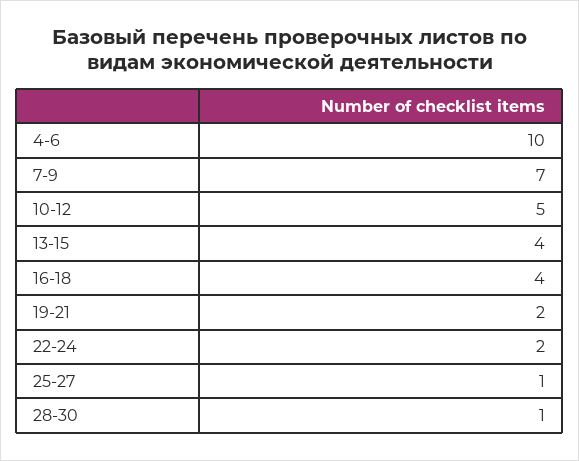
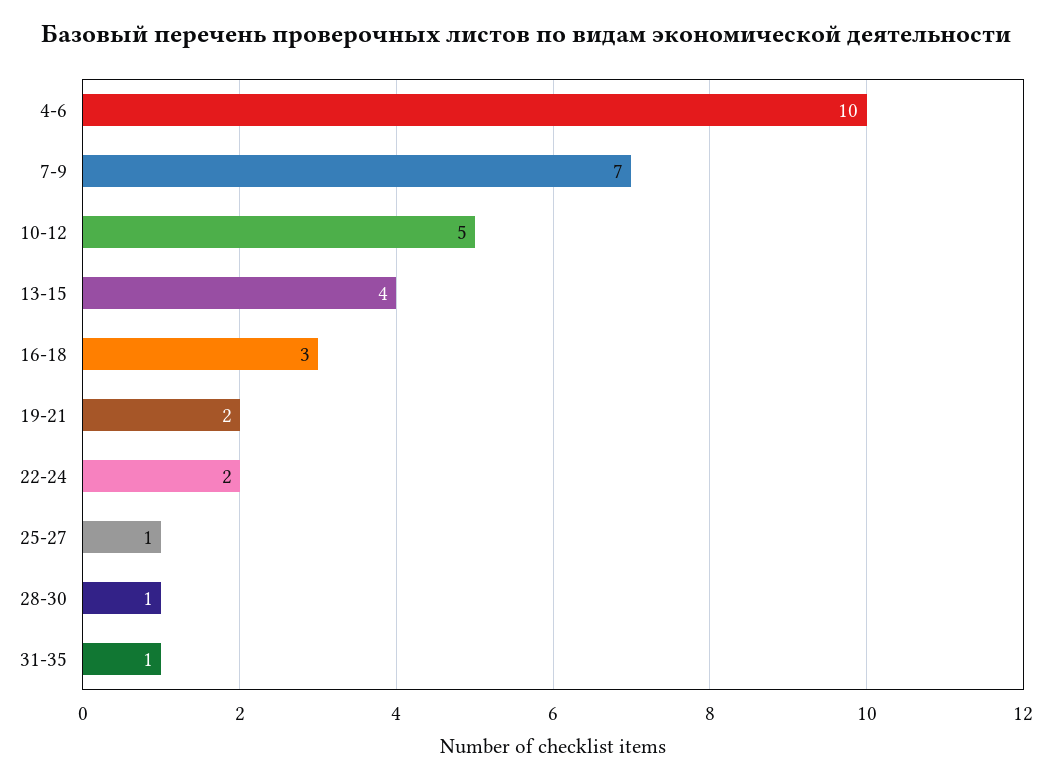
16-18: 4 -> 3
31-35: none -> 1

